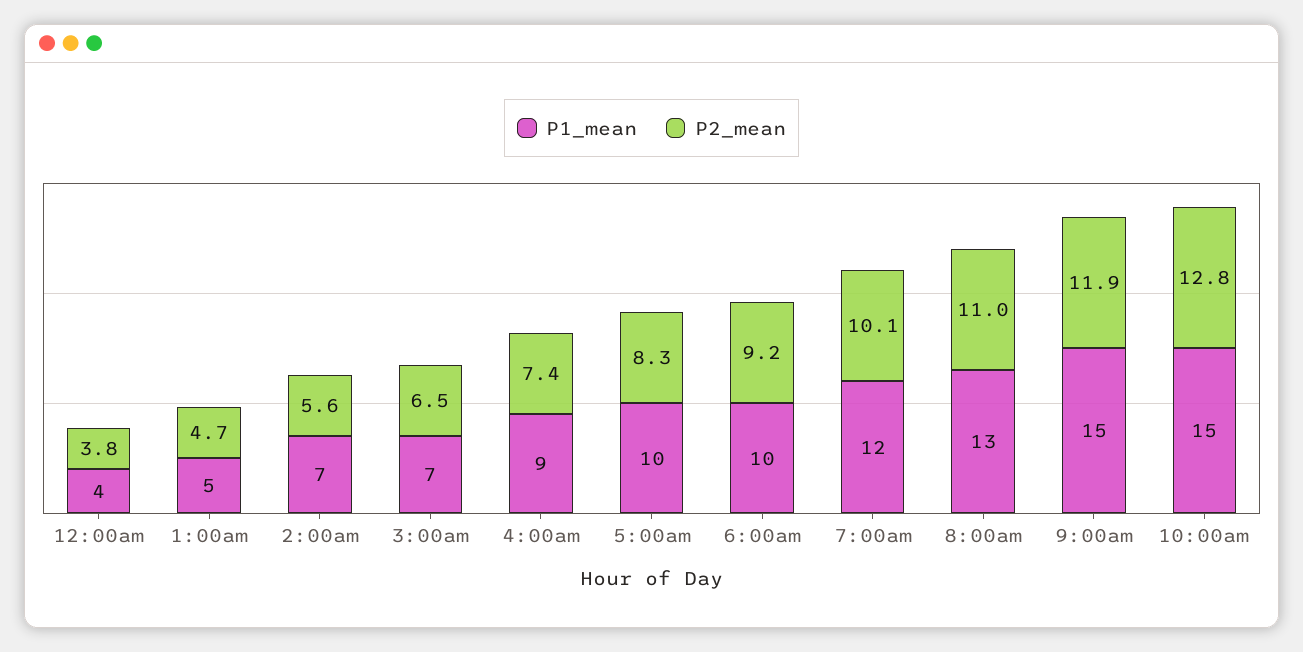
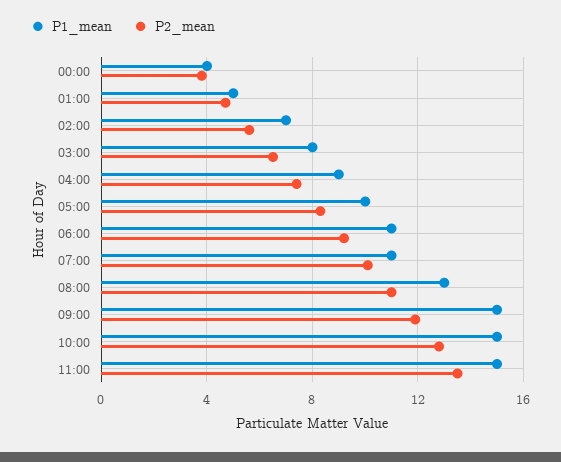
P1_mean, 3:00am: 7 -> 8
P1_mean, 6:00am: 10 -> 11
P1_mean, 7:00am: 12 -> 11
P1_mean, 11:00: none -> 15
P2_mean, 11:00: none -> 13.5

